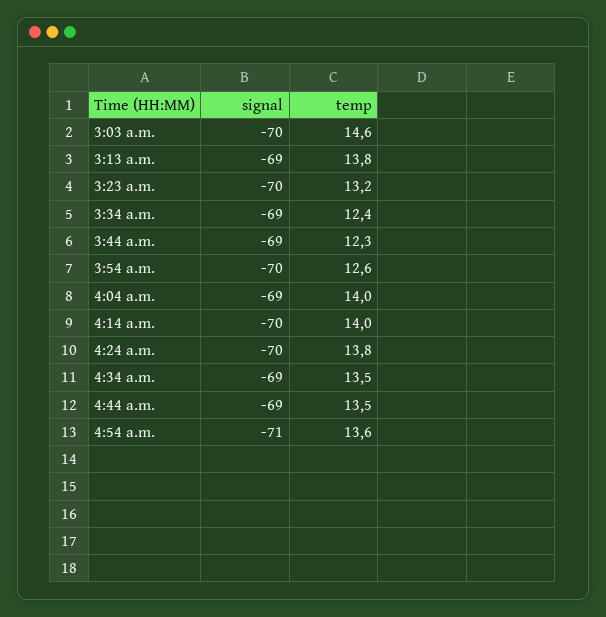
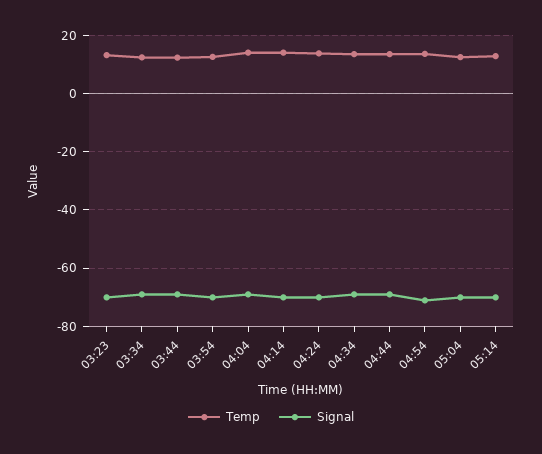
signal, 3:03 a.m.: -70 -> none
temp, 3:03 a.m.: 14.6 -> none
signal, 3:13 a.m.: -69 -> none
temp, 3:13 a.m.: 13.8 -> none
temp, 05:04: none -> 12.5
signal, 05:04: none -> -70
temp, 05:14: none -> 12.5
signal, 05:14: none -> -70

